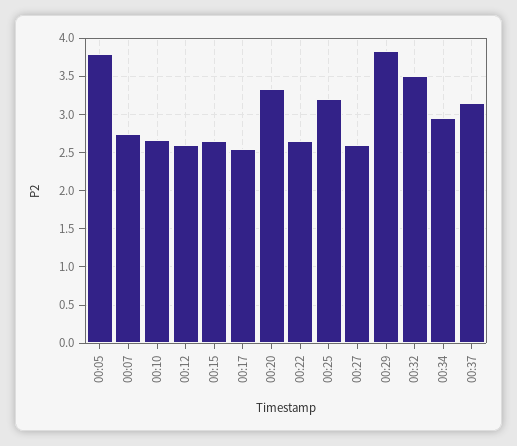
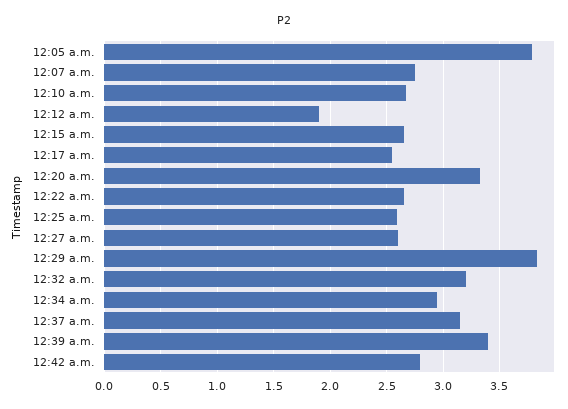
00:12: 2.6 -> 1.9
00:25: 3.2 -> 2.6
00:32: 3.5 -> 3.2
12:39 a.m.: none -> 3.4
12:42 a.m.: none -> 2.8

